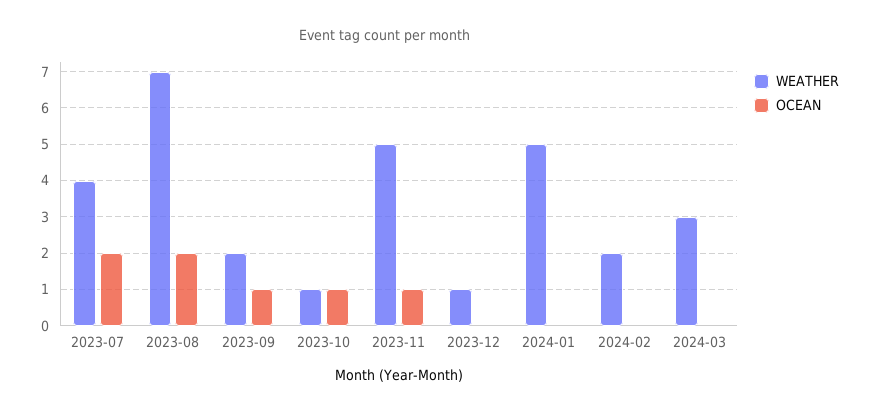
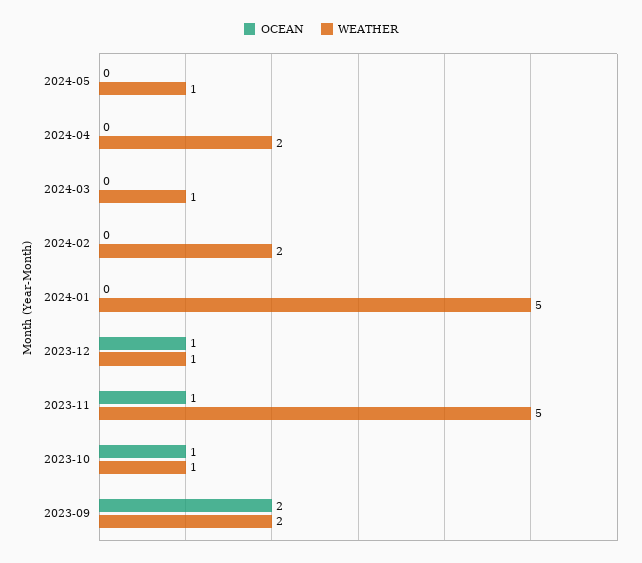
WEATHER, 2023-07: 4 -> none
OCEAN, 2023-07: 2 -> none
WEATHER, 2023-08: 7 -> none
OCEAN, 2023-08: 2 -> none
OCEAN, 2023-09: 1 -> 2
OCEAN, 2023-12: 0 -> 1
WEATHER, 2024-03: 3 -> 1
OCEAN, 2024-05: none -> 0
WEATHER, 2024-05: none -> 1
OCEAN, 2024-04: none -> 0
WEATHER, 2024-04: none -> 2

